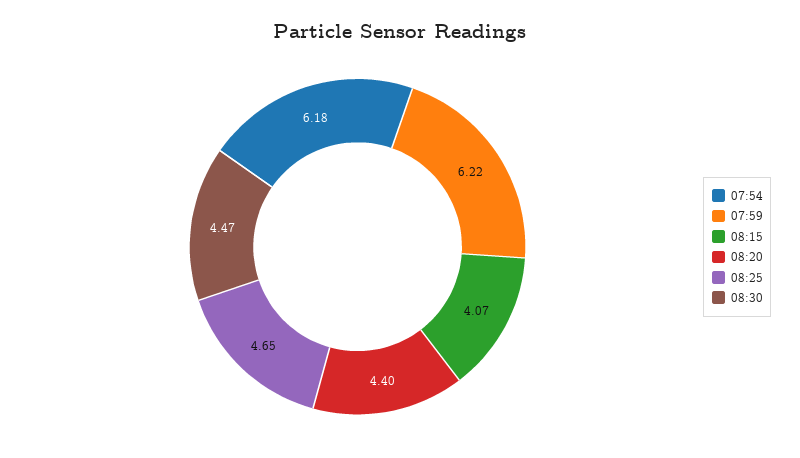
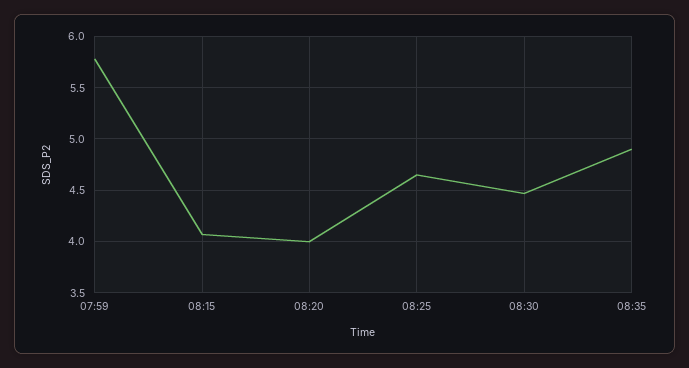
07:54: 6.18 -> none
07:59: 6.22 -> 5.8
08:20: 4.4 -> 4
08:35: none -> 4.9

